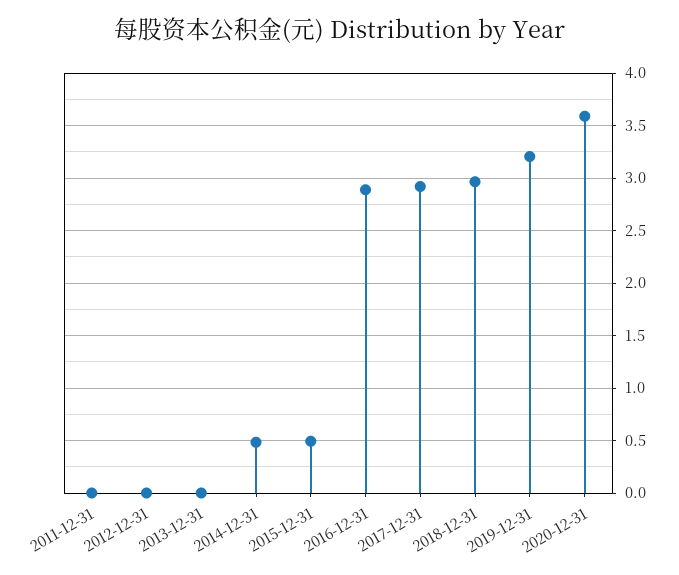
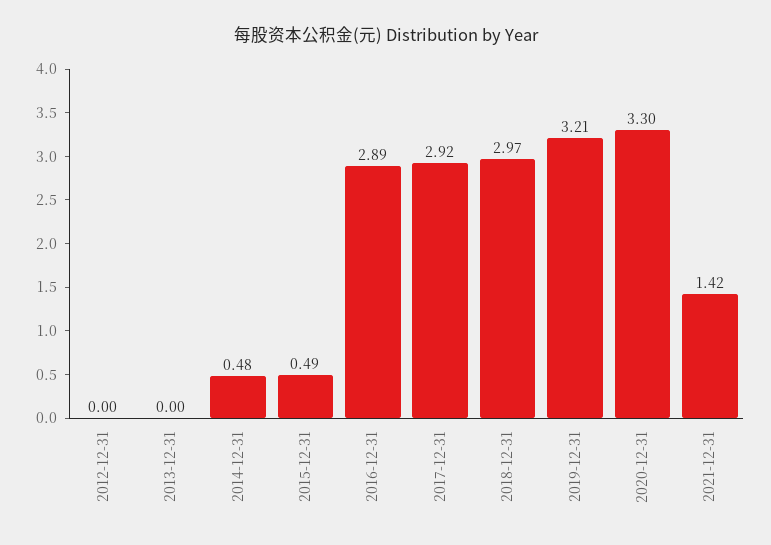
2011-12-31: 0 -> none
2020-12-31: 3.6 -> 3.3
2021-12-31: none -> 1.42

